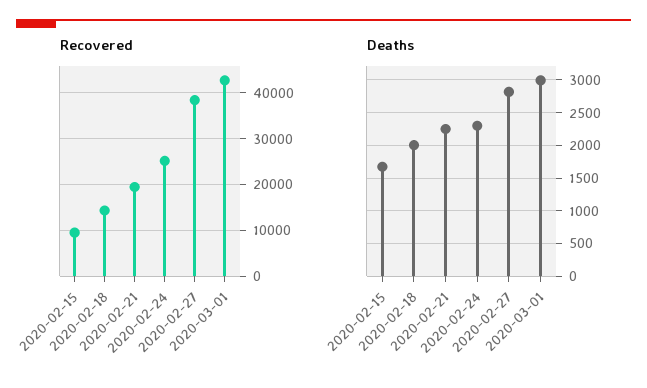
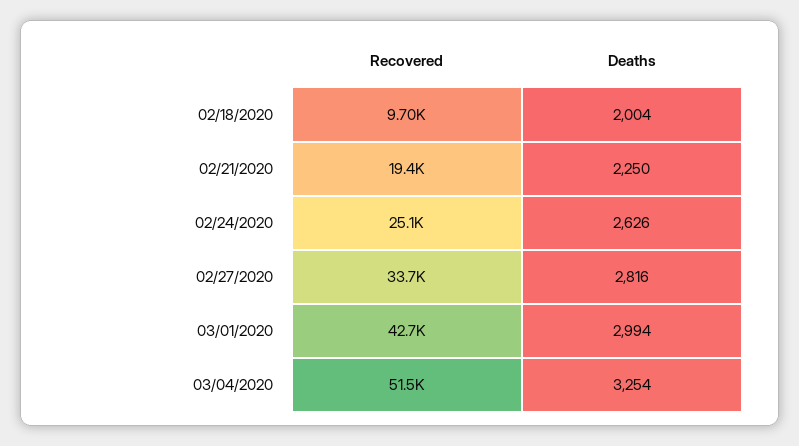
Recovered, 2020-02-15: 10000 -> none
Recovered, 2020-02-18: 14000 -> 9700
Recovered, 2020-02-27: 38000 -> 33700
Deaths, 2020-02-15: 1700 -> none
Deaths, 2020-02-24: 2300 -> 2626
Recovered, 03/04/2020: none -> 51500
Deaths, 03/04/2020: none -> 3254

